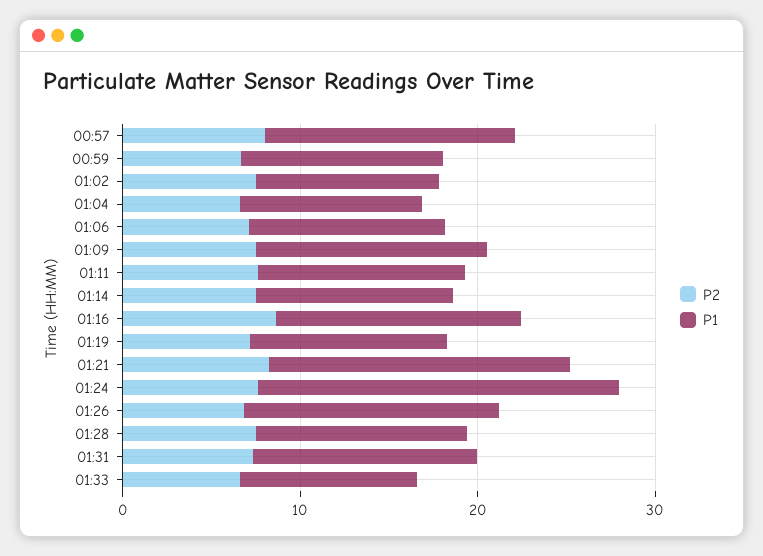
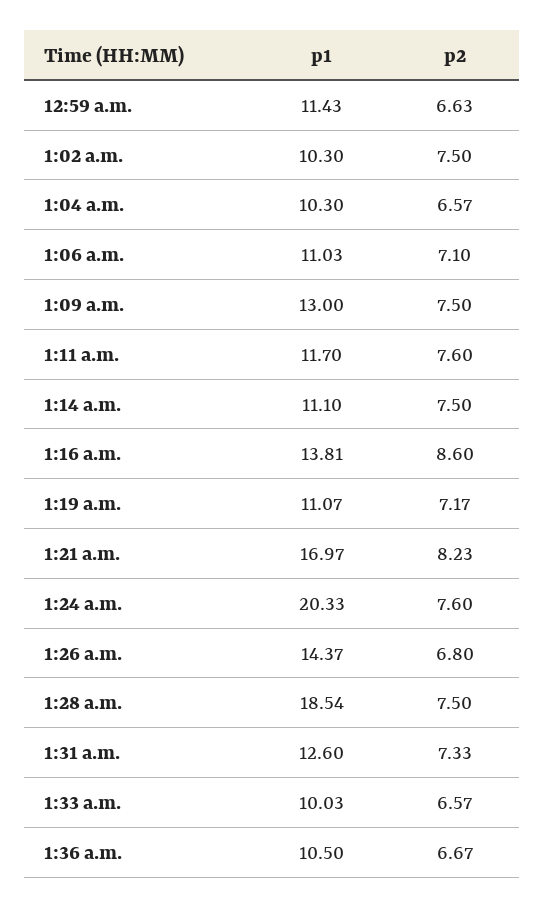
P2, 00:57: 8 -> none
P1, 00:57: 14 -> none
P1, 01:28: 12 -> 18.54
P1, 1:36 a.m.: none -> 10.5
P2, 1:36 a.m.: none -> 6.67

